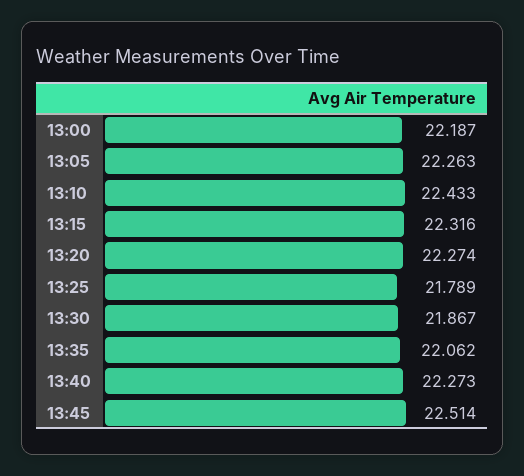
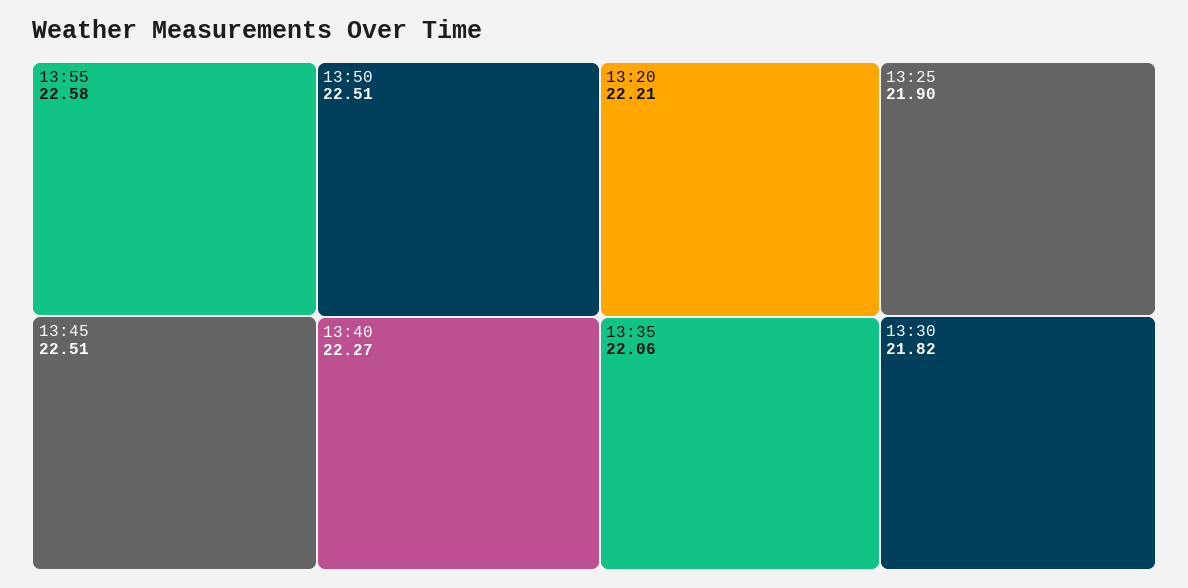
13:00: 22.187 -> none
13:05: 22.263 -> none
13:10: 22.433 -> none
13:15: 22.316 -> none
13:20: 22.274 -> 22.21
13:25: 21.789 -> 21.9
13:30: 21.867 -> 21.82
13:55: none -> 22.58
13:50: none -> 22.51

